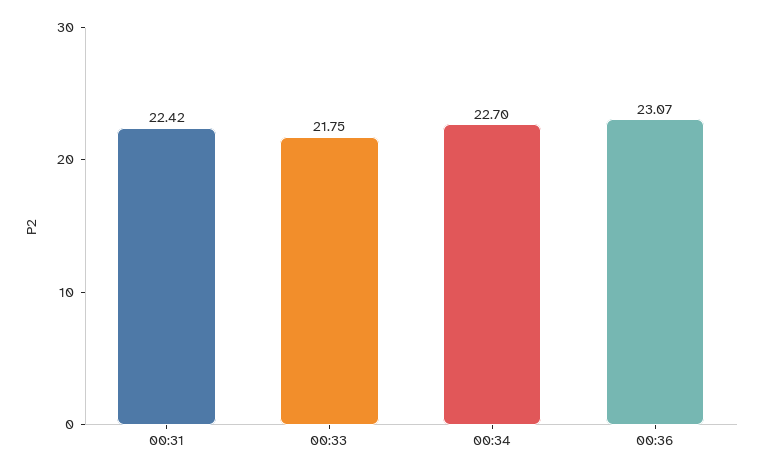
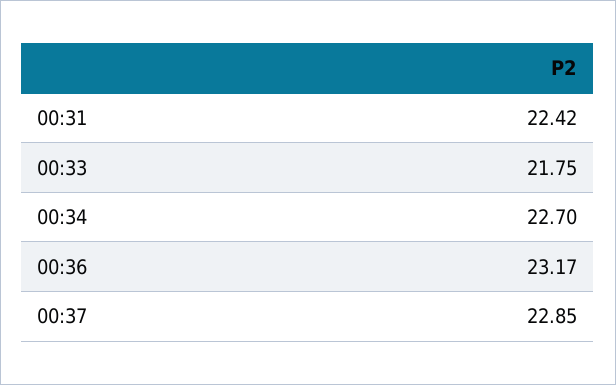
00:36: 23.07 -> 23.17
00:37: none -> 22.85

